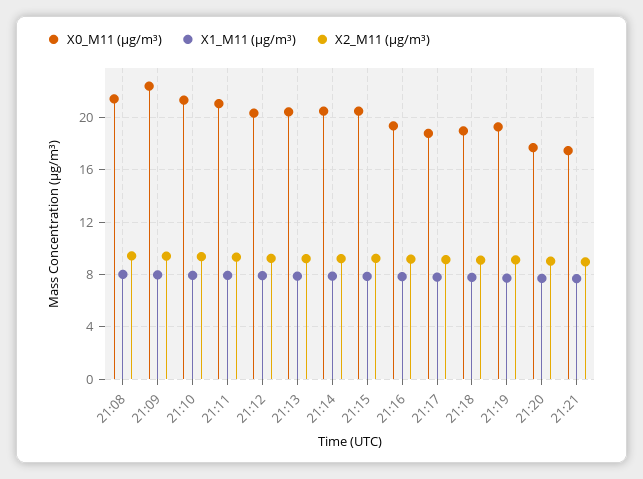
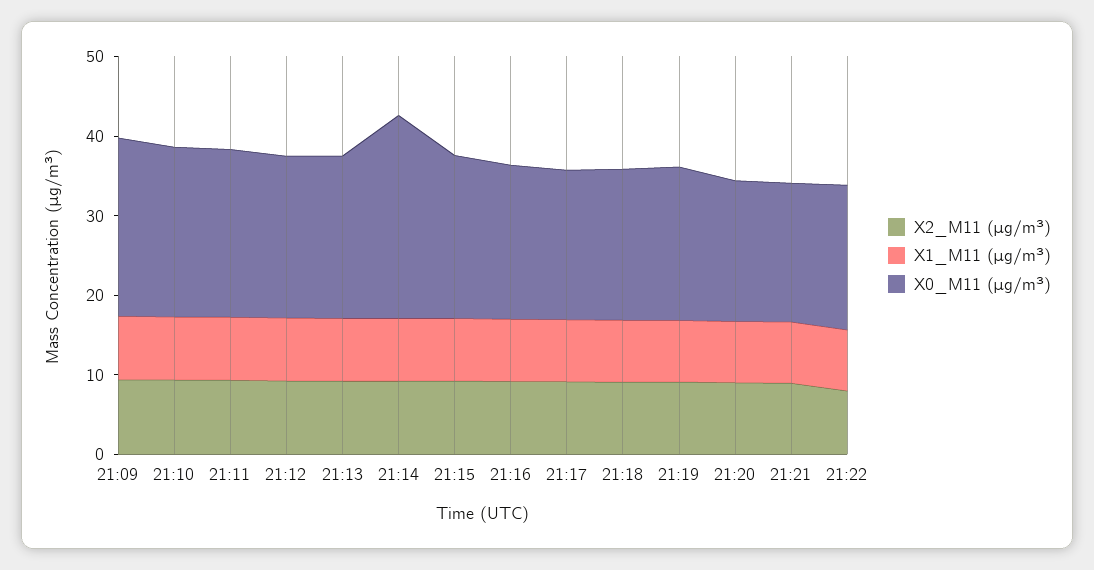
X0_M11 (μg/m³), 21:08: 21.5 -> none
X1_M11 (μg/m³), 21:08: 8 -> none
X2_M11 (μg/m³), 21:08: 9.5 -> none
X0_M11 (μg/m³), 21:14: 20.5 -> 26
X2_M11 (μg/m³), 21:22: none -> 8
X1_M11 (μg/m³), 21:22: none -> 8
X0_M11 (μg/m³), 21:22: none -> 18

